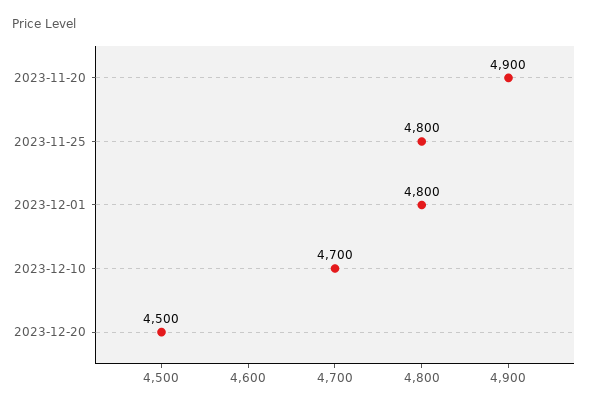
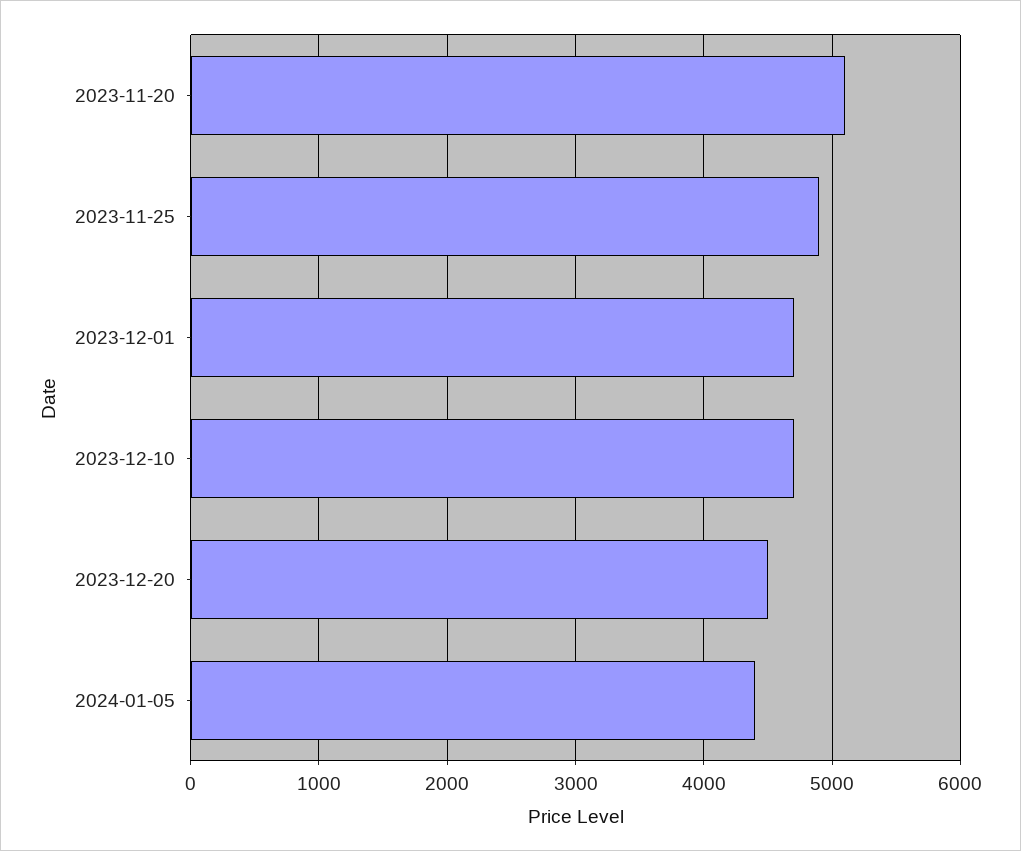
2023-11-20: 4900 -> 5100
2023-11-25: 4800 -> 4900
2023-12-01: 4800 -> 4700
2024-01-05: none -> 4400

